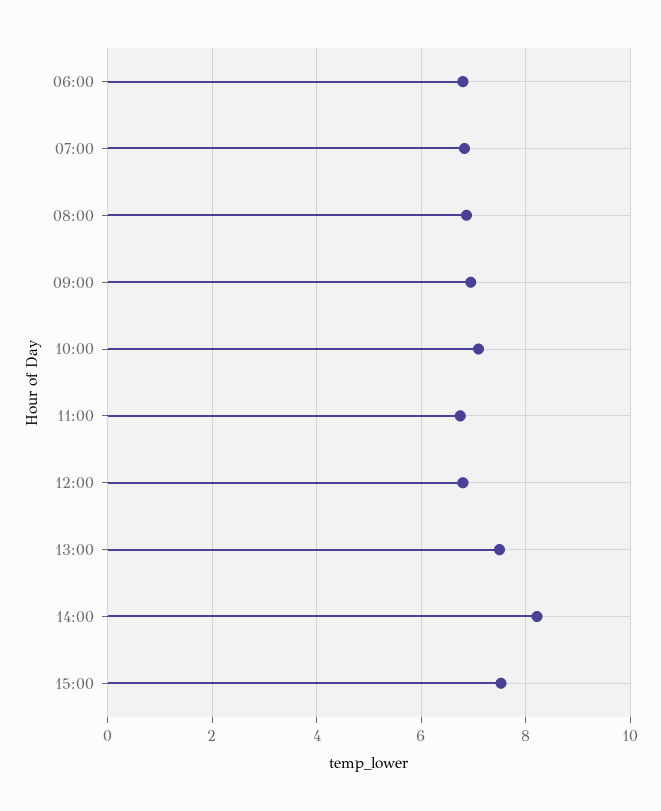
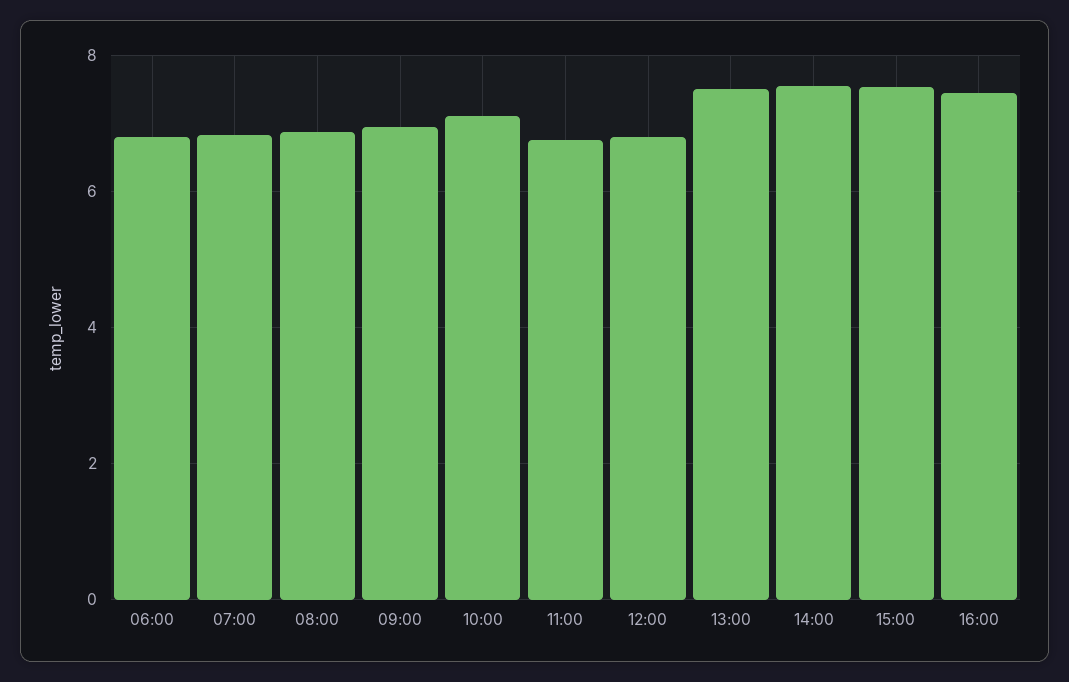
14:00: 8.2 -> 7.6
16:00: none -> 7.4

